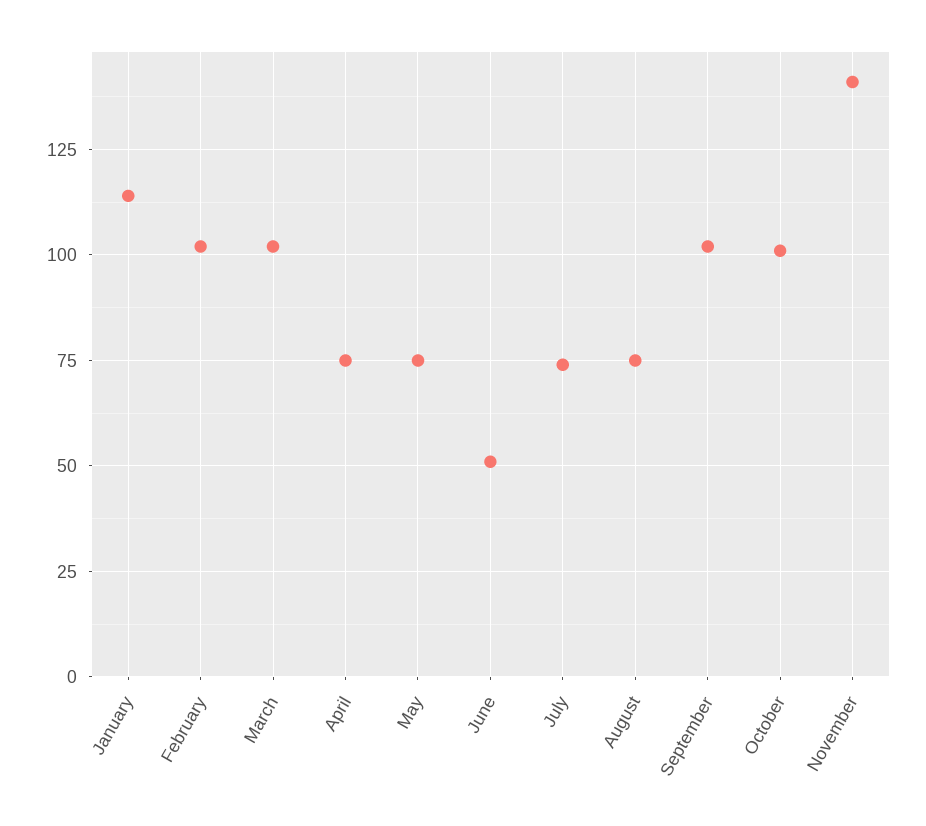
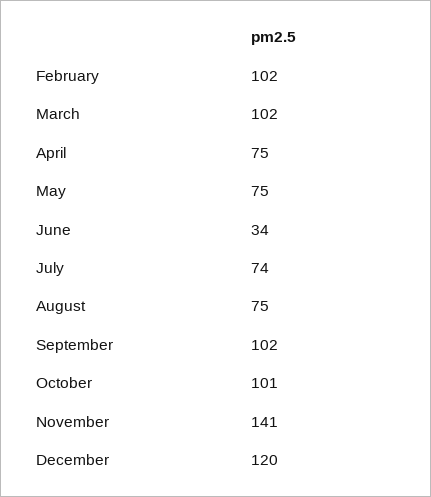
January: 115 -> none
June: 50 -> 34
December: none -> 120

